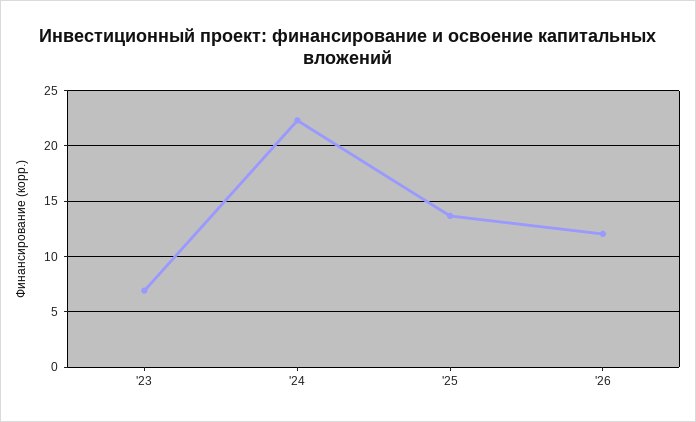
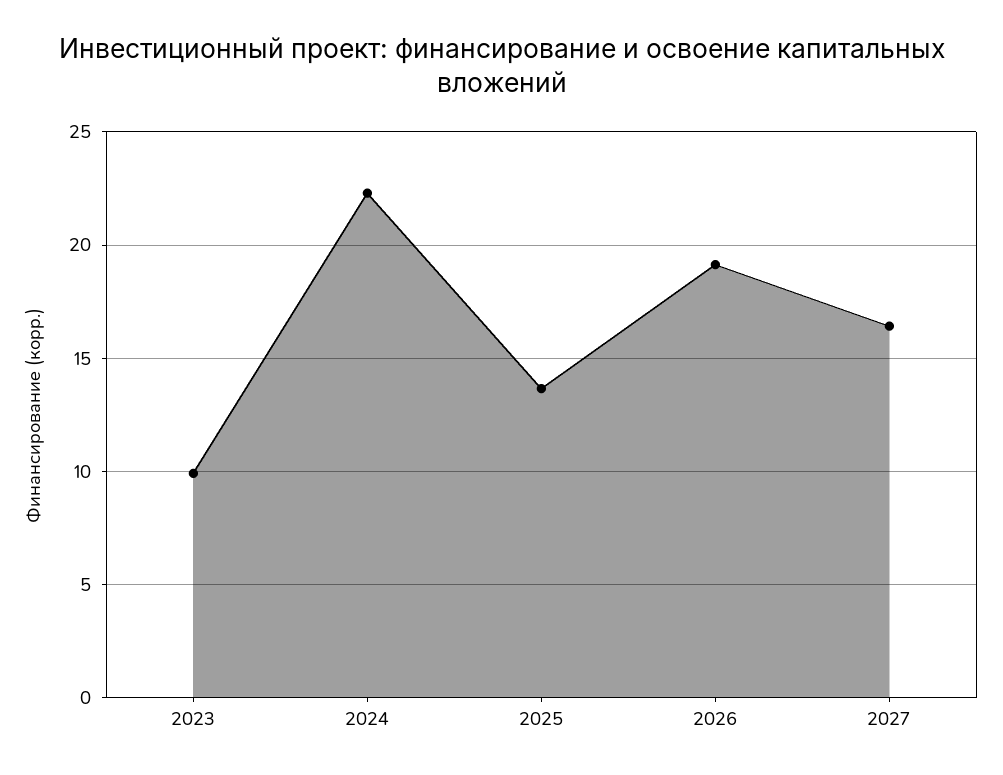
'23: 7 -> 10
'26: 12 -> 19
2027: none -> 16.5

